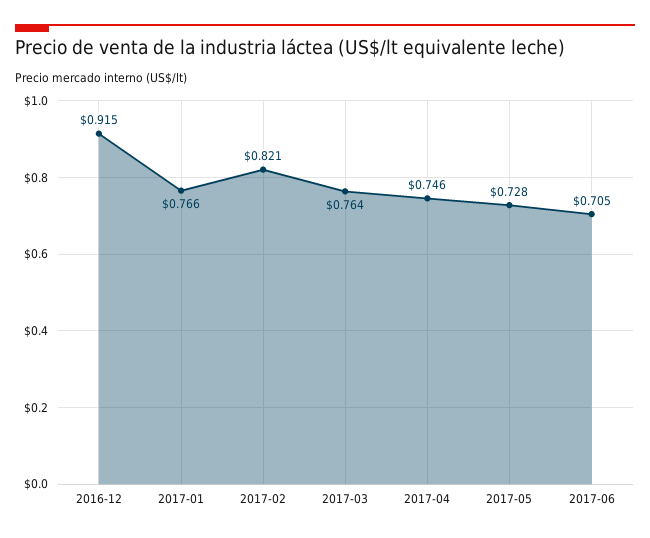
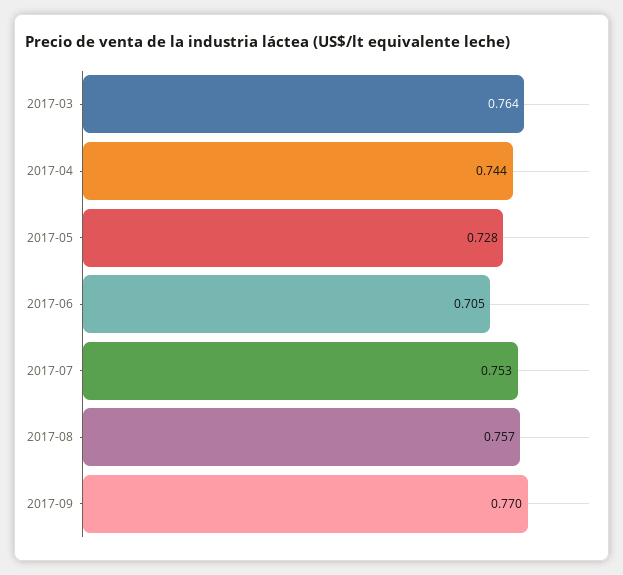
2016-12: 0.915 -> none
2017-01: 0.766 -> none
2017-02: 0.821 -> none
2017-04: 0.746 -> 0.744
2017-07: none -> 0.753
2017-08: none -> 0.757
2017-09: none -> 0.77

